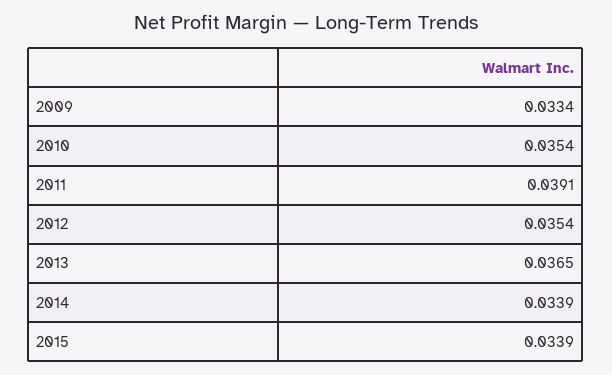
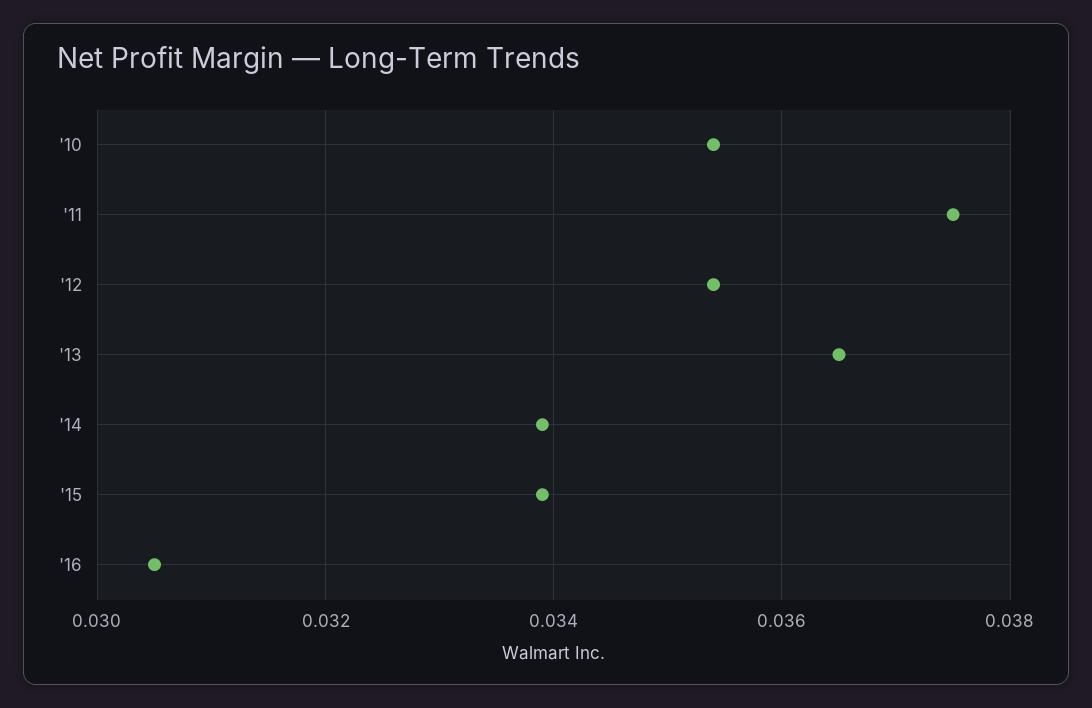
2009: 0.0334 -> none
2011: 0.0391 -> 0.0375
'16: none -> 0.0305

